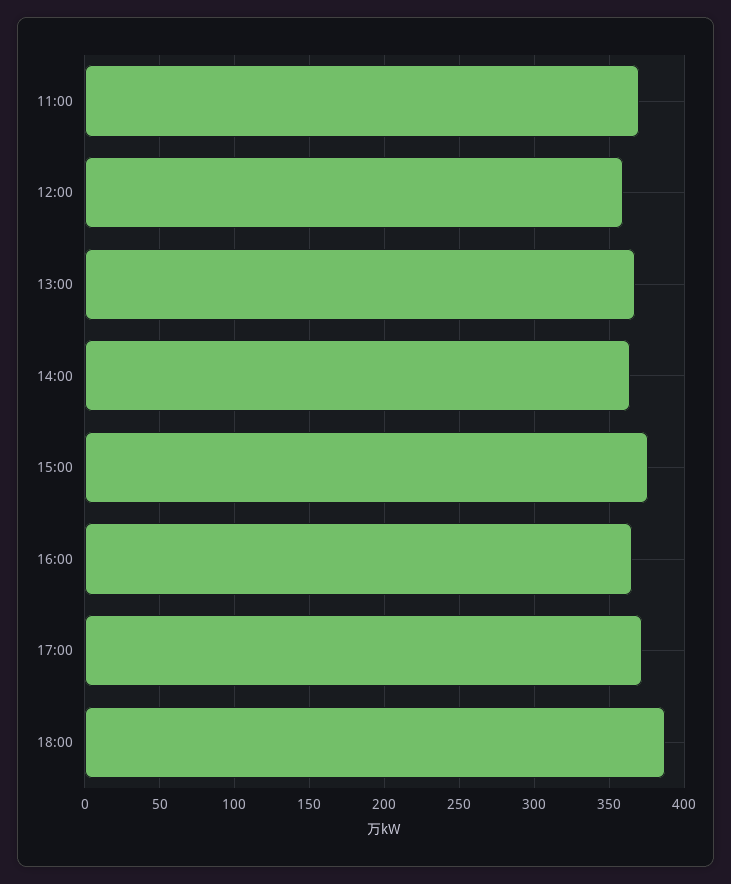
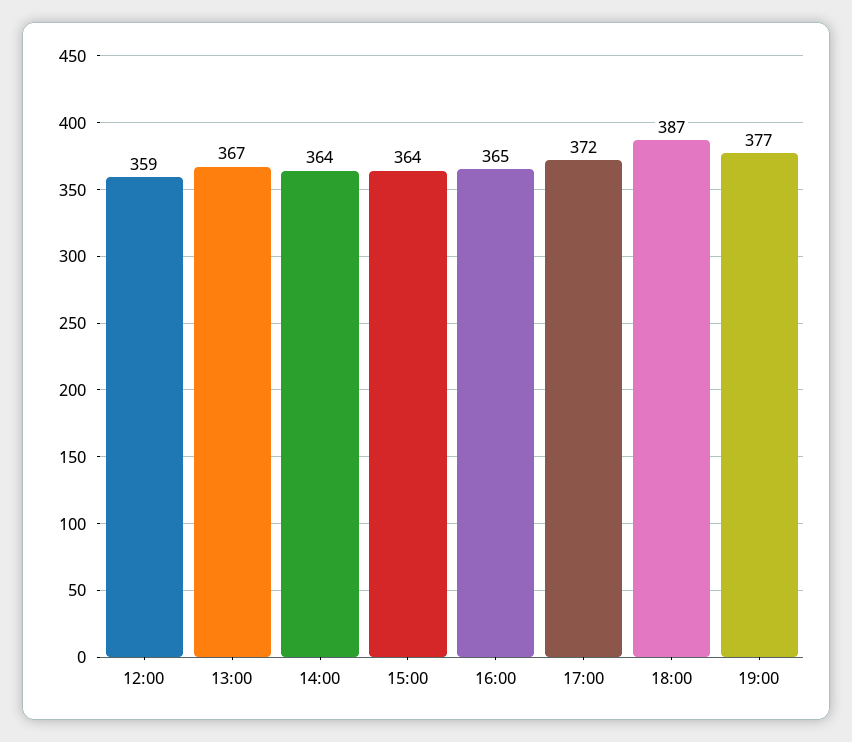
11:00: 370 -> none
15:00: 375 -> 364
19:00: none -> 377

